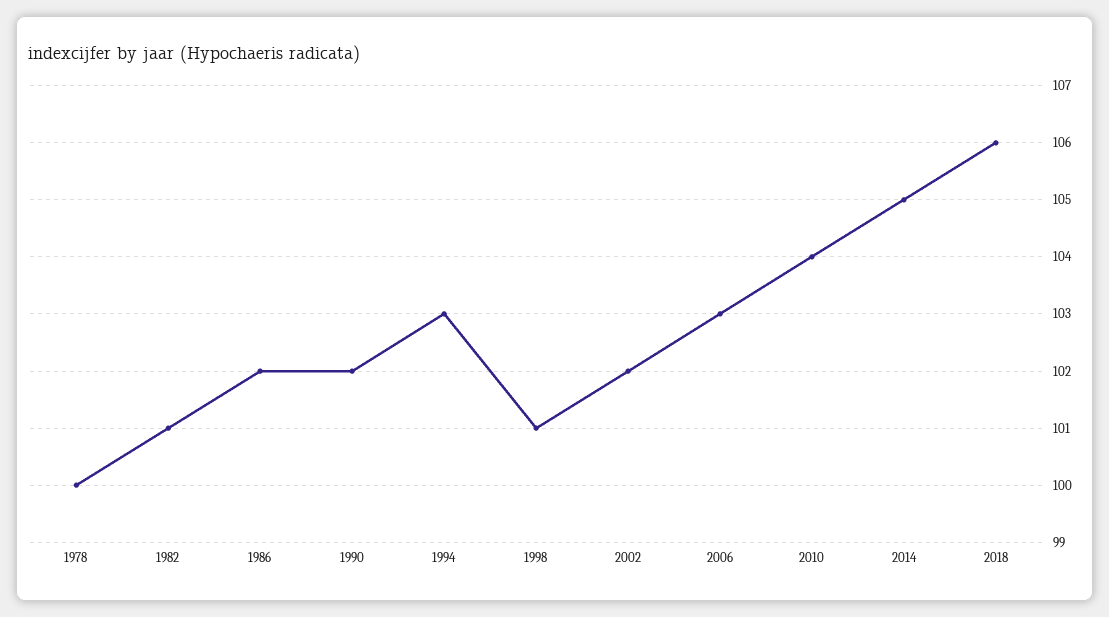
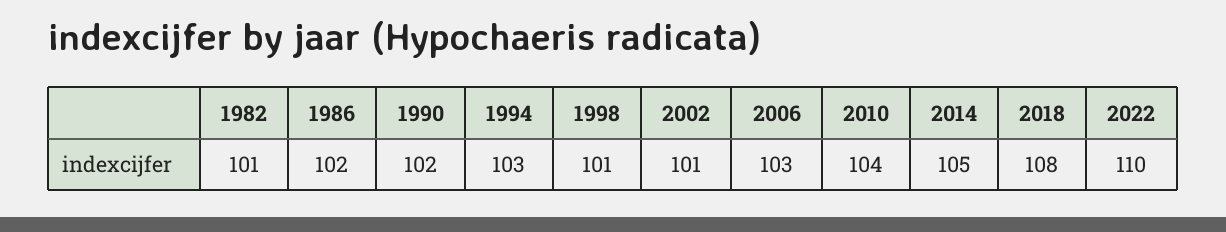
1978: 100 -> none
2002: 102 -> 101
2018: 106 -> 108
2022: none -> 110

